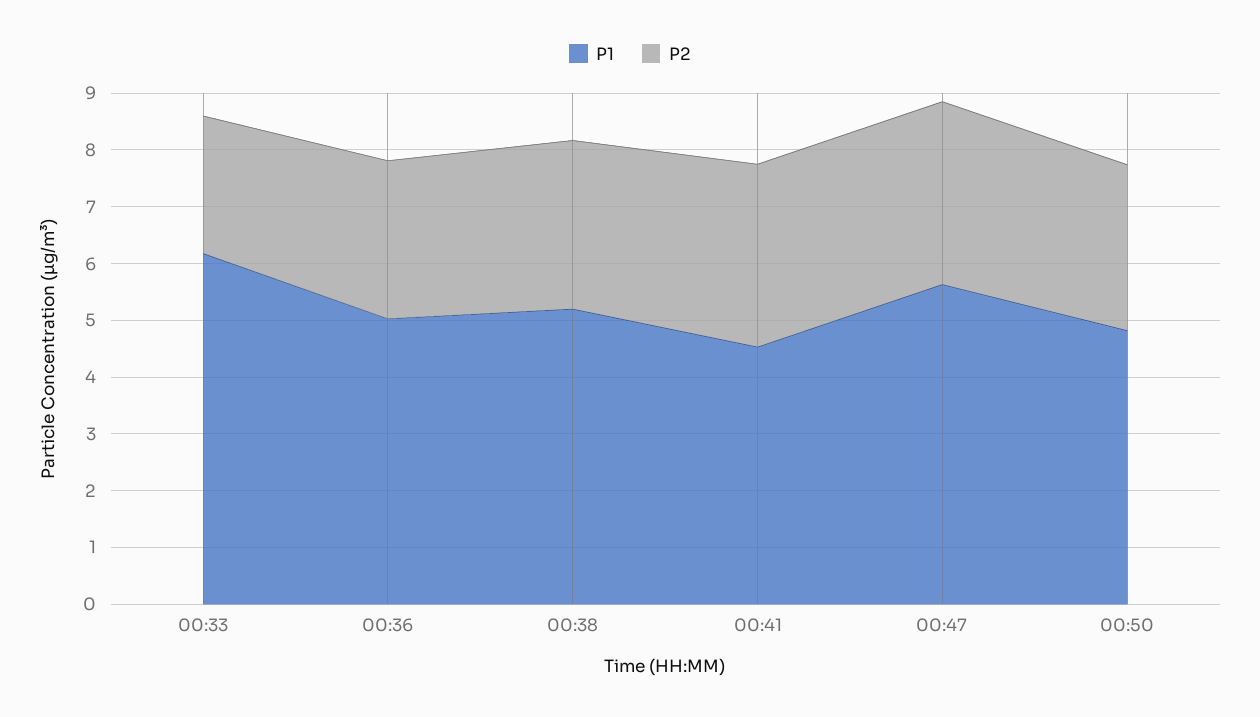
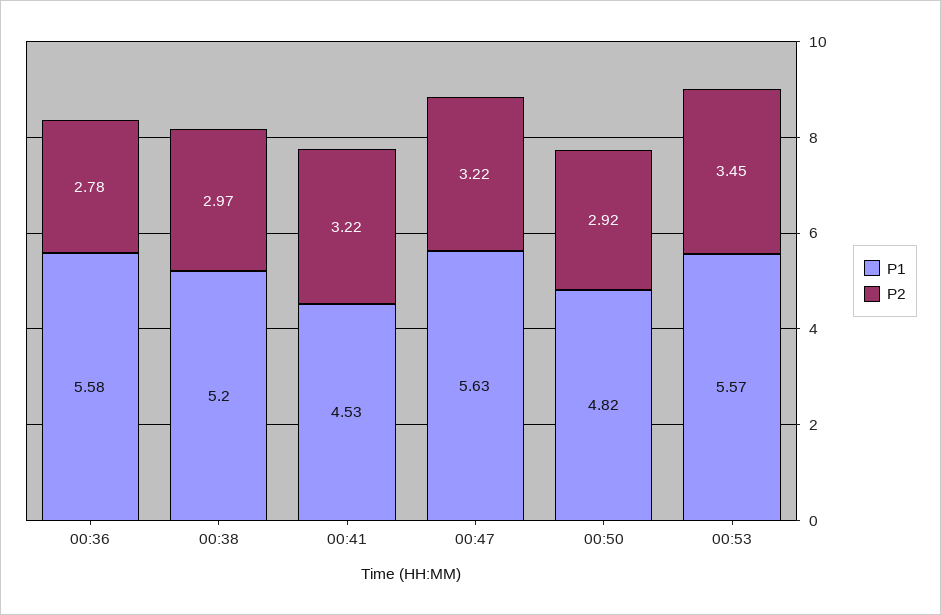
P1, 00:33: 6.2 -> none
P2, 00:33: 2.4 -> none
P1, 00:36: 5 -> 5.58
P1, 00:53: none -> 5.57
P2, 00:53: none -> 3.45

